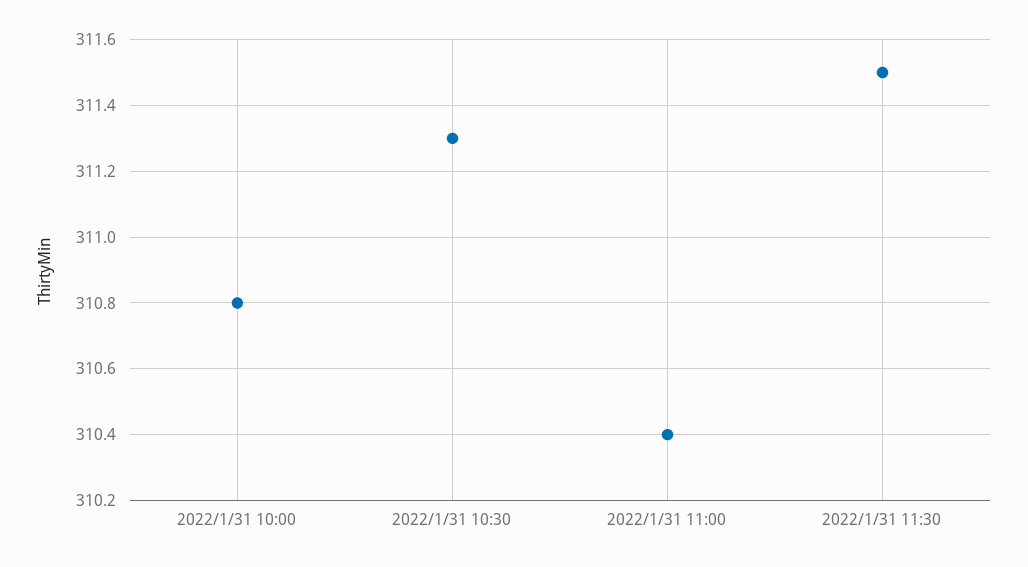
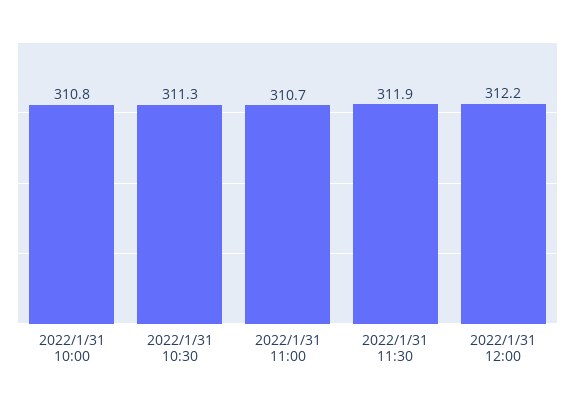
2022/1/31 11:00: 310.4 -> 310.7
2022/1/31 11:30: 311.5 -> 311.9
2022/1/31 12:00: none -> 312.2

